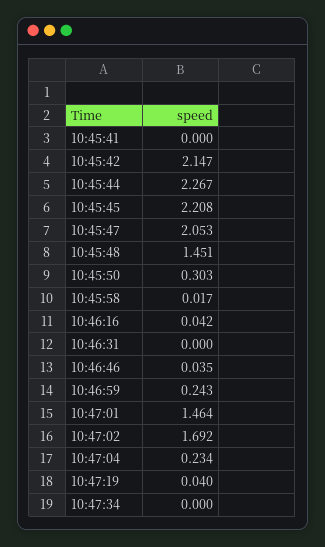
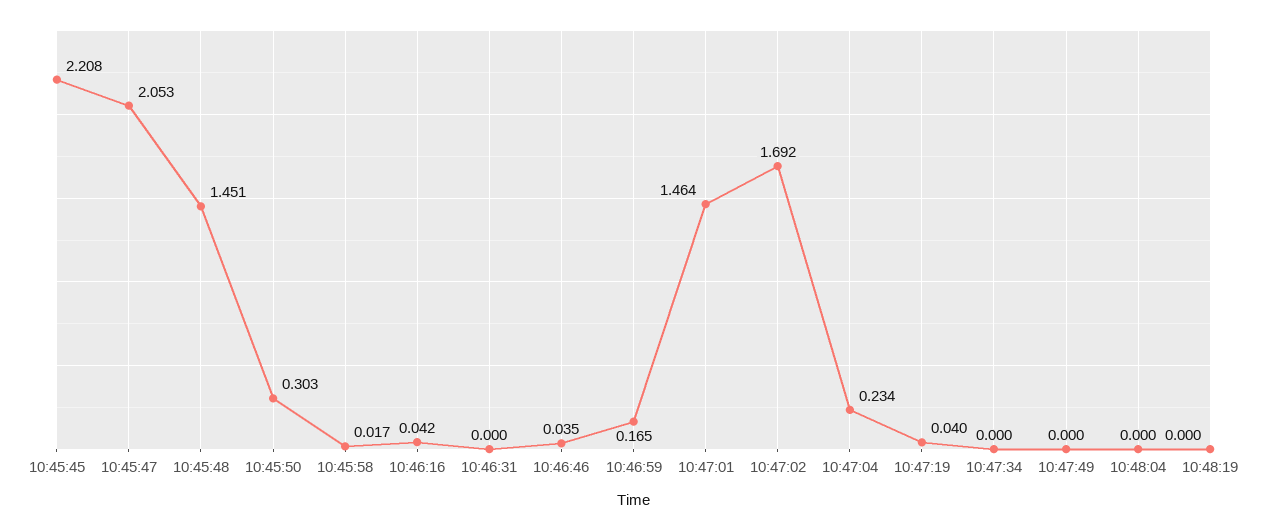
10:45:41: 0 -> none
10:45:42: 2.147 -> none
10:45:44: 2.267 -> none
10:46:59: 0.243 -> 0.165
10:47:49: none -> 0
10:48:04: none -> 0
10:48:19: none -> 0

